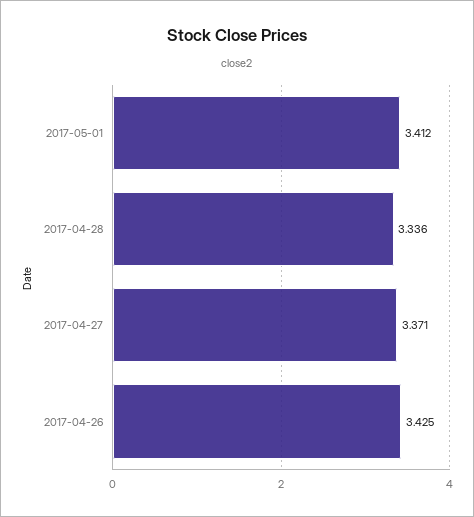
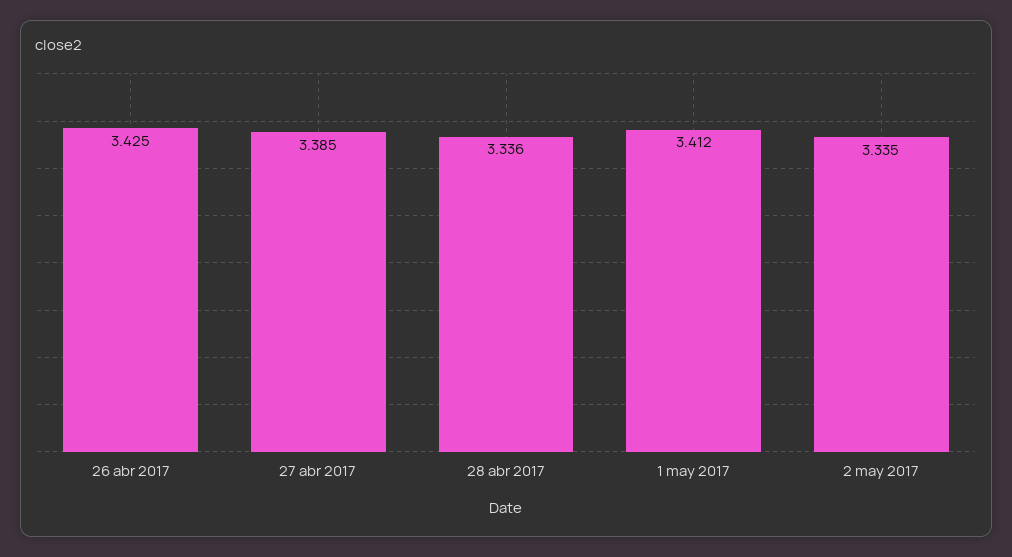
2017-04-27: 3.371 -> 3.385
2 may 2017: none -> 3.335

